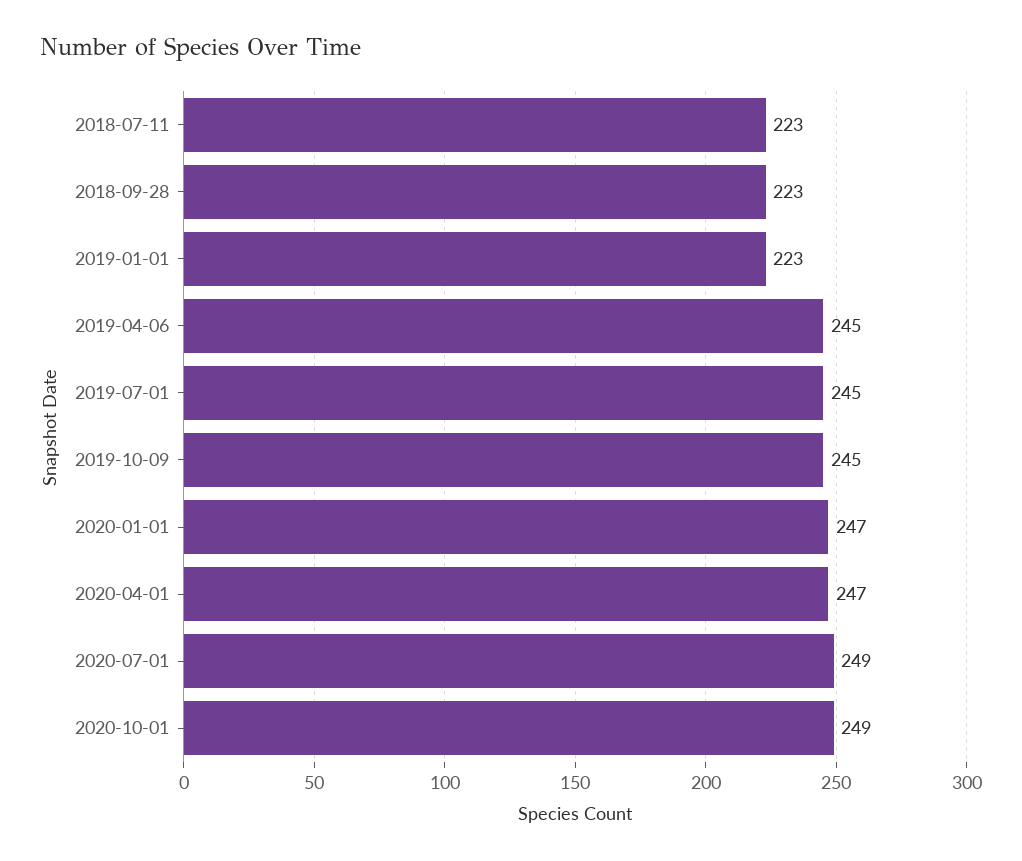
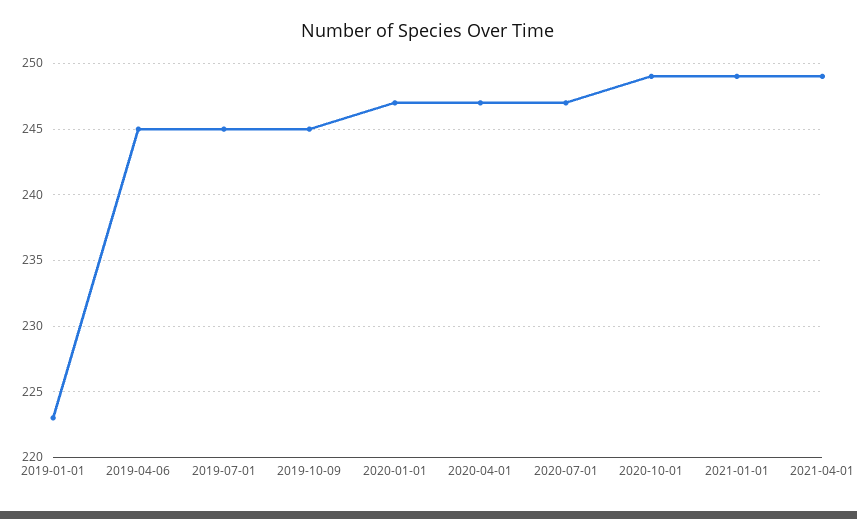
2018-07-11: 223 -> none
2018-09-28: 223 -> none
2020-07-01: 249 -> 247
2021-01-01: none -> 249
2021-04-01: none -> 249

